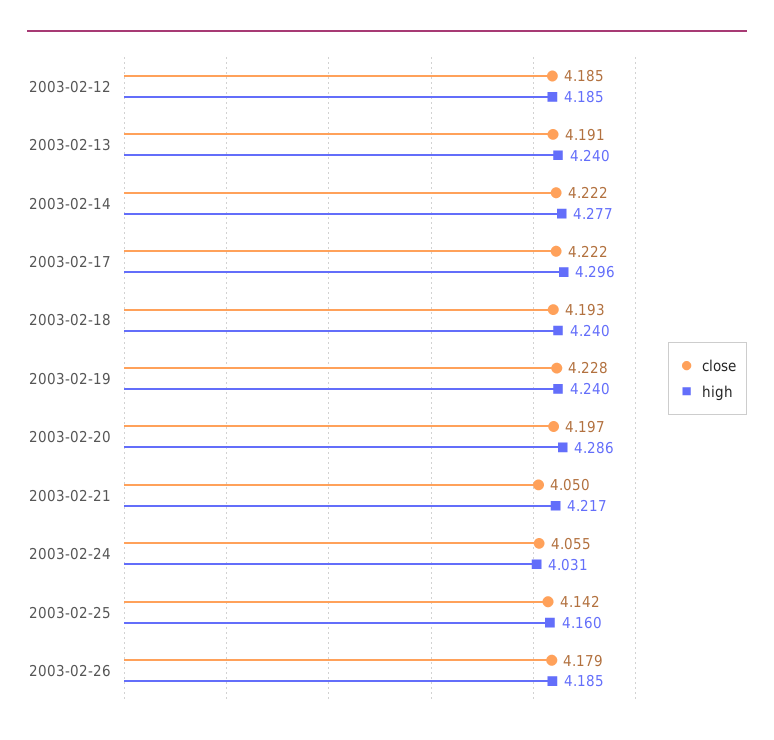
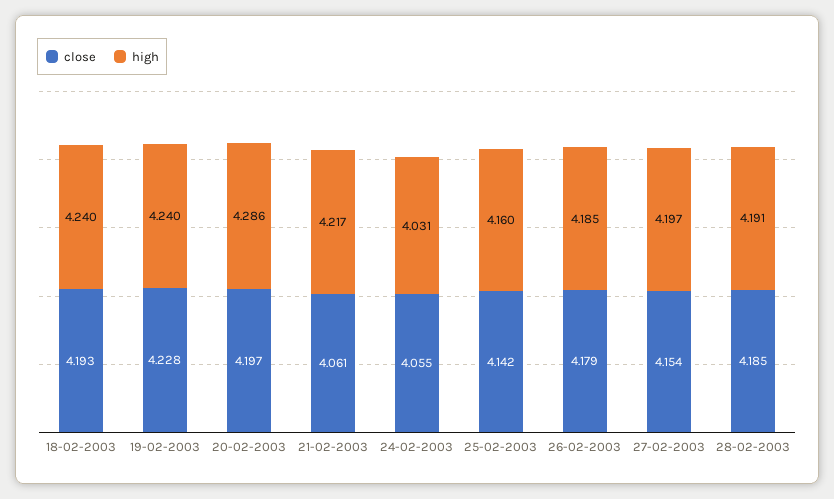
close, 2003-02-12: 4.185 -> none
high, 2003-02-12: 4.185 -> none
close, 2003-02-13: 4.191 -> none
high, 2003-02-13: 4.24 -> none
close, 2003-02-14: 4.222 -> none
high, 2003-02-14: 4.277 -> none
close, 2003-02-17: 4.222 -> none
high, 2003-02-17: 4.296 -> none
close, 2003-02-21: 4.05 -> 4.061
close, 27-02-2003: none -> 4.154
high, 27-02-2003: none -> 4.197
close, 28-02-2003: none -> 4.185
high, 28-02-2003: none -> 4.191

